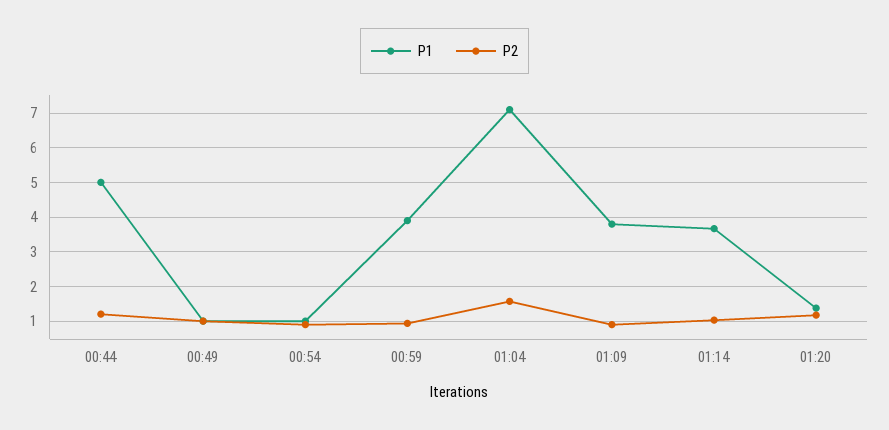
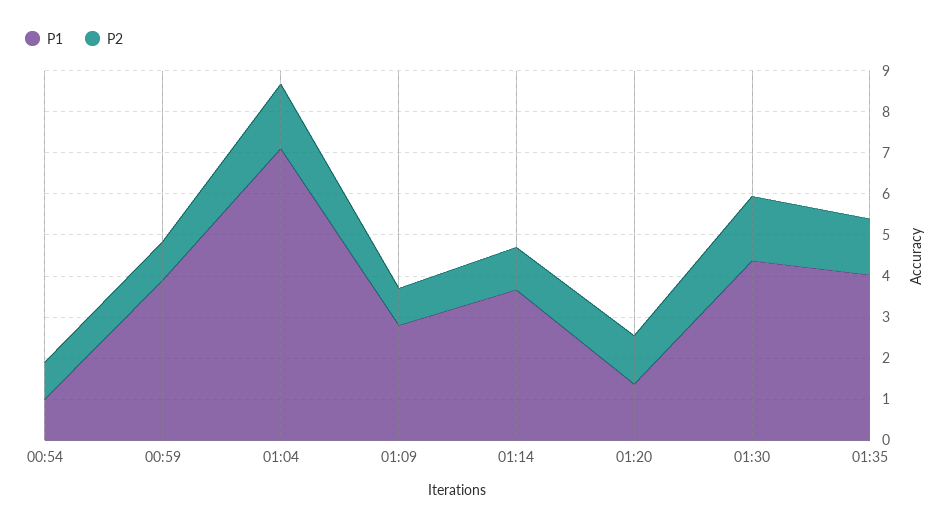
P1, 00:44: 5 -> none
P2, 00:44: 1.2 -> none
P1, 00:49: 1 -> none
P2, 00:49: 1 -> none
P1, 01:09: 3.8 -> 2.8
P1, 01:30: none -> 4.4
P2, 01:30: none -> 1.6
P1, 01:35: none -> 4
P2, 01:35: none -> 1.4

